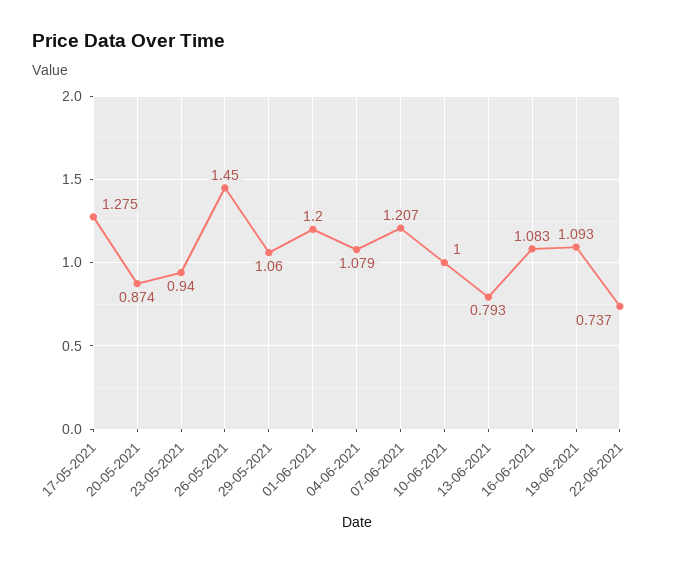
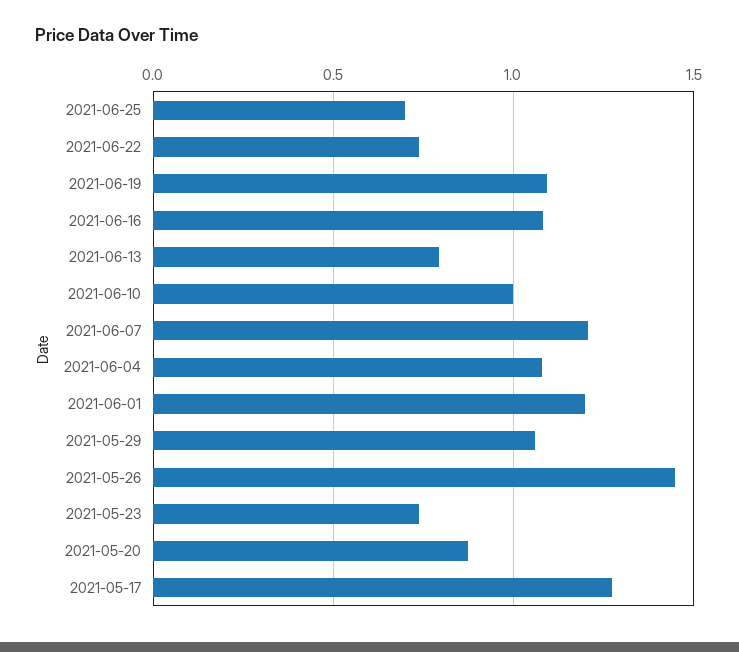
23-05-2021: 0.94 -> 0.75
2021-06-25: none -> 0.7

